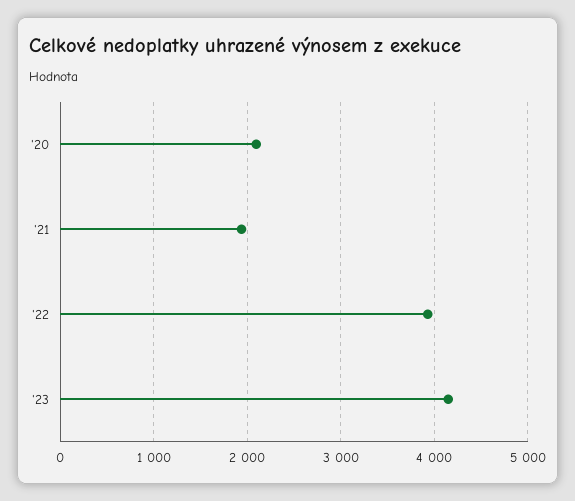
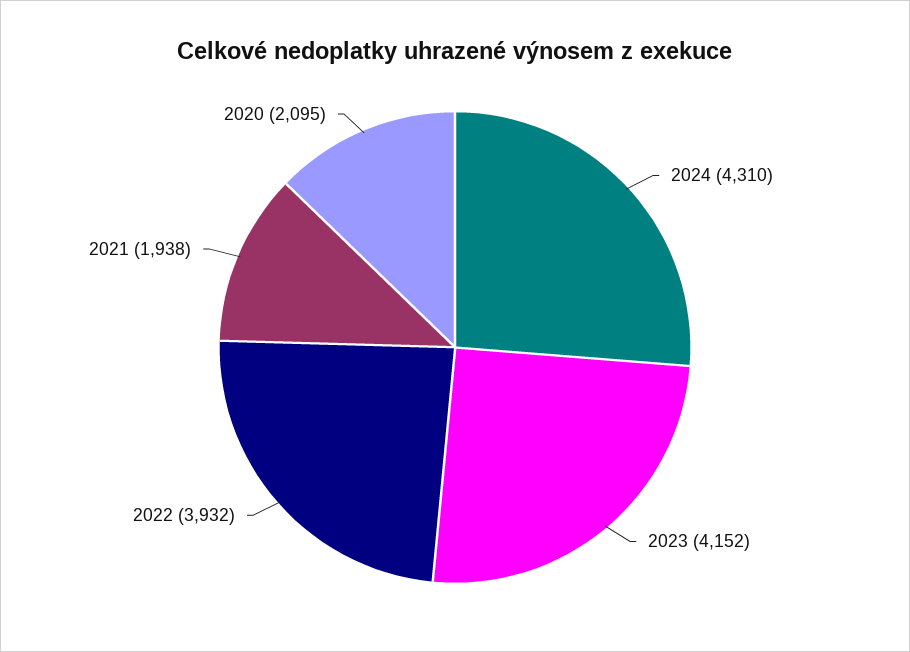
2024: none -> 4310

